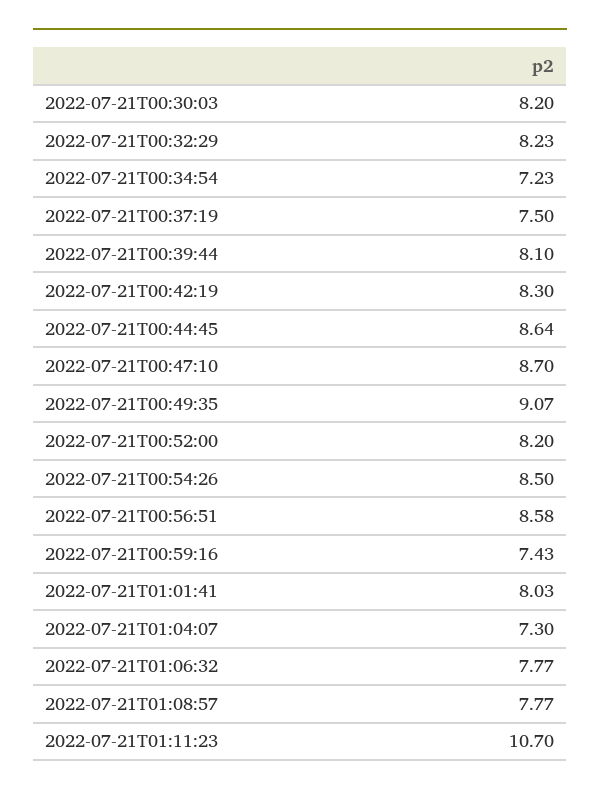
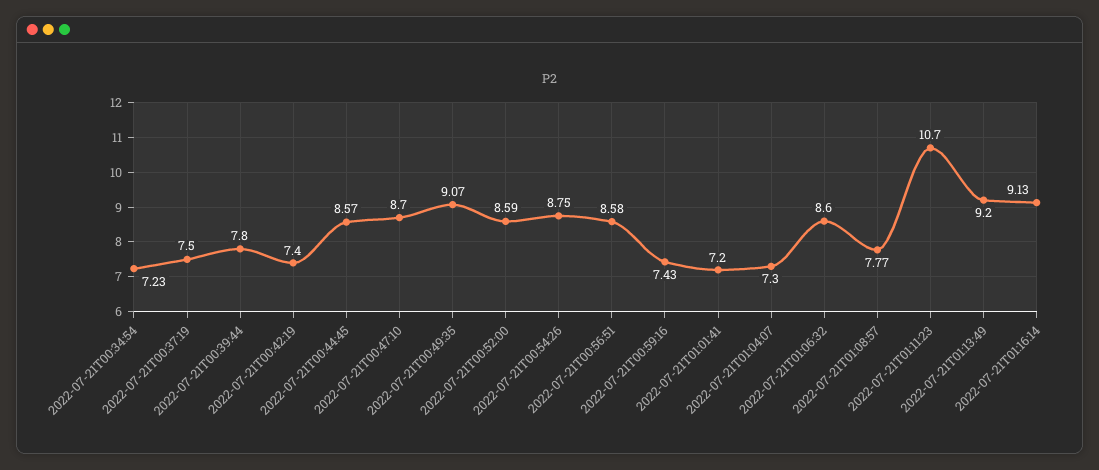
2022-07-21T00:30:03: 8.2 -> none
2022-07-21T00:32:29: 8.23 -> none
2022-07-21T00:39:44: 8.1 -> 7.8
2022-07-21T00:42:19: 8.3 -> 7.4
2022-07-21T00:44:45: 8.64 -> 8.57
2022-07-21T00:52:00: 8.2 -> 8.59
2022-07-21T00:54:26: 8.5 -> 8.75
2022-07-21T01:01:41: 8.03 -> 7.2
2022-07-21T01:06:32: 7.77 -> 8.6
2022-07-21T01:13:49: none -> 9.2
2022-07-21T01:16:14: none -> 9.13

